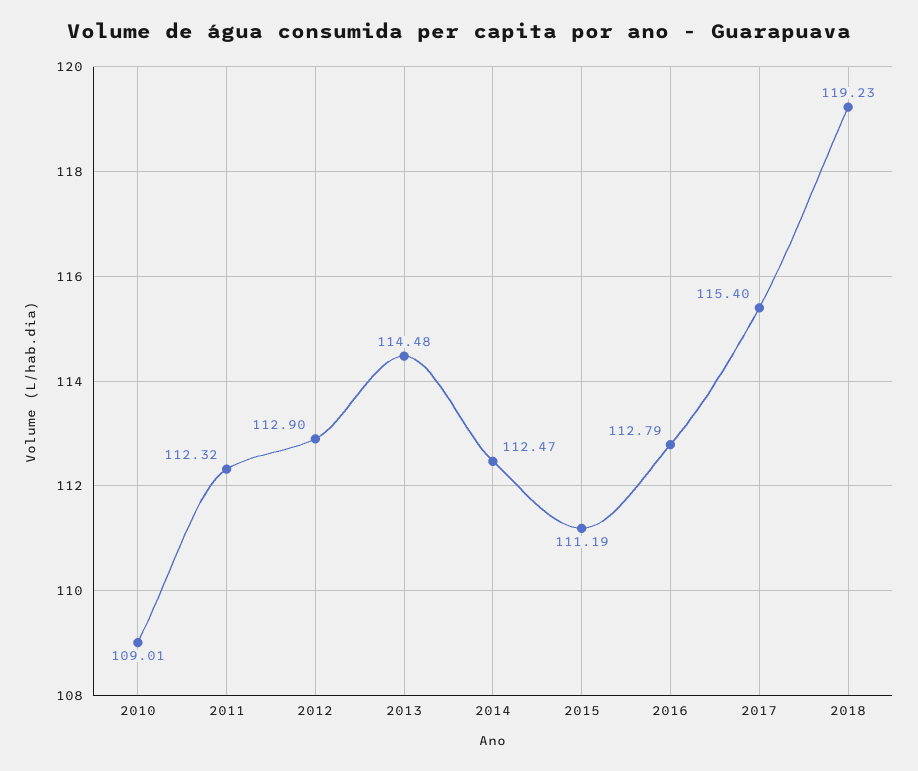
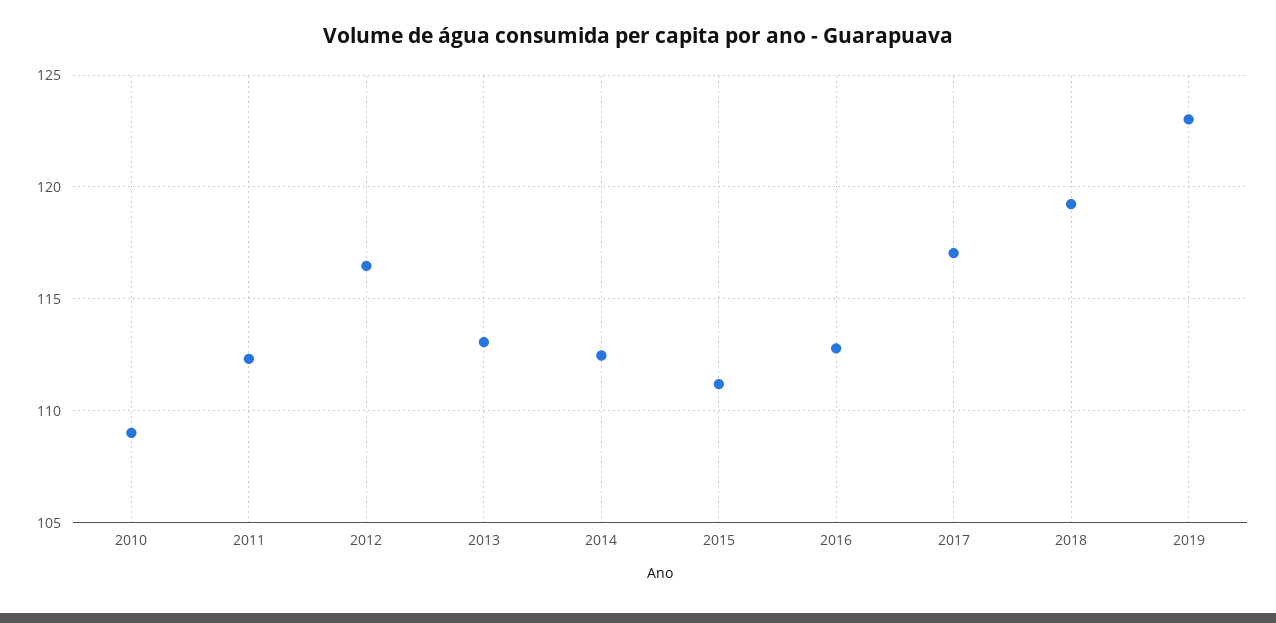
2012: 112.9 -> 116.5
2013: 114.48 -> 113
2017: 115.4 -> 117
2019: none -> 123

